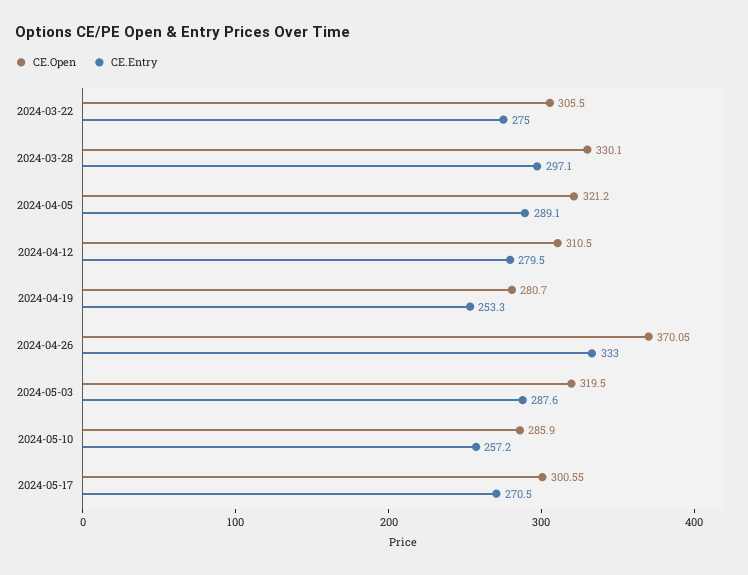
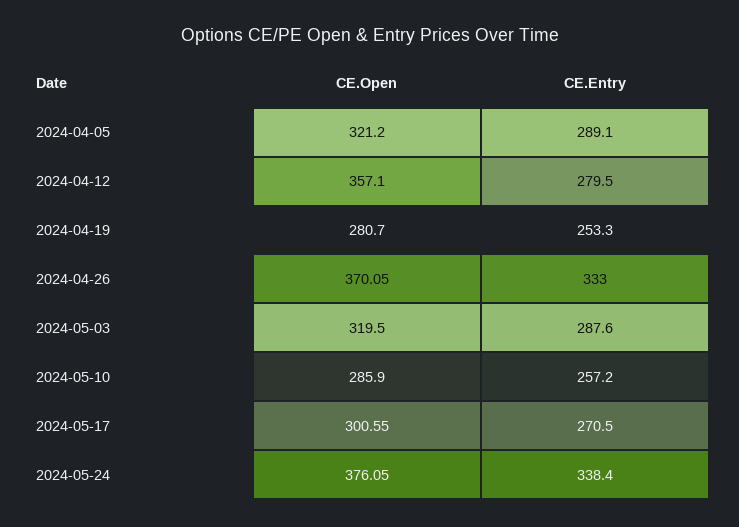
CE.Open, 2024-03-22: 305.5 -> none
CE.Entry, 2024-03-22: 275 -> none
CE.Open, 2024-03-28: 330.1 -> none
CE.Entry, 2024-03-28: 297.1 -> none
CE.Open, 2024-04-12: 310.5 -> 357.1
CE.Open, 2024-05-24: none -> 376.05
CE.Entry, 2024-05-24: none -> 338.4

